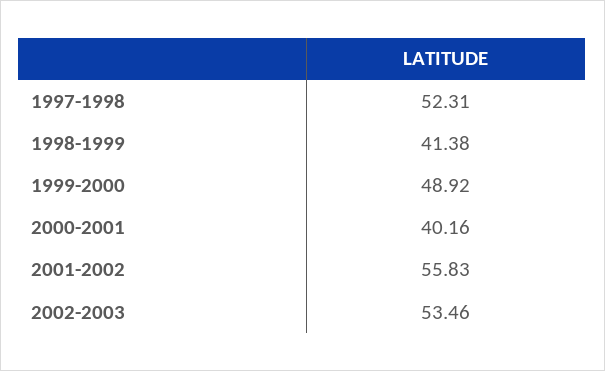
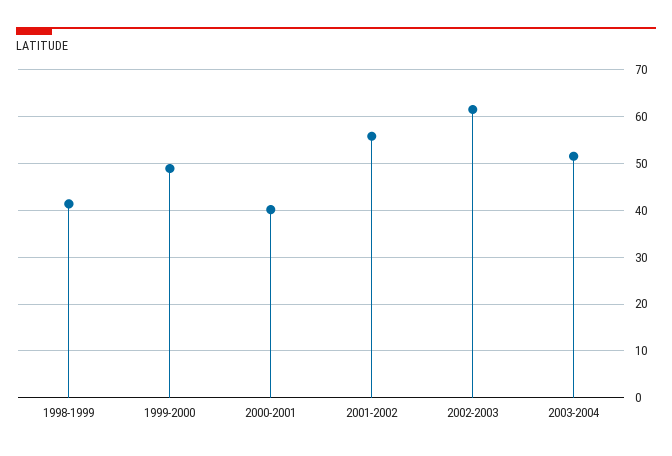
1997-1998: 52.31 -> none
2002-2003: 53.46 -> 62
2003-2004: none -> 52

